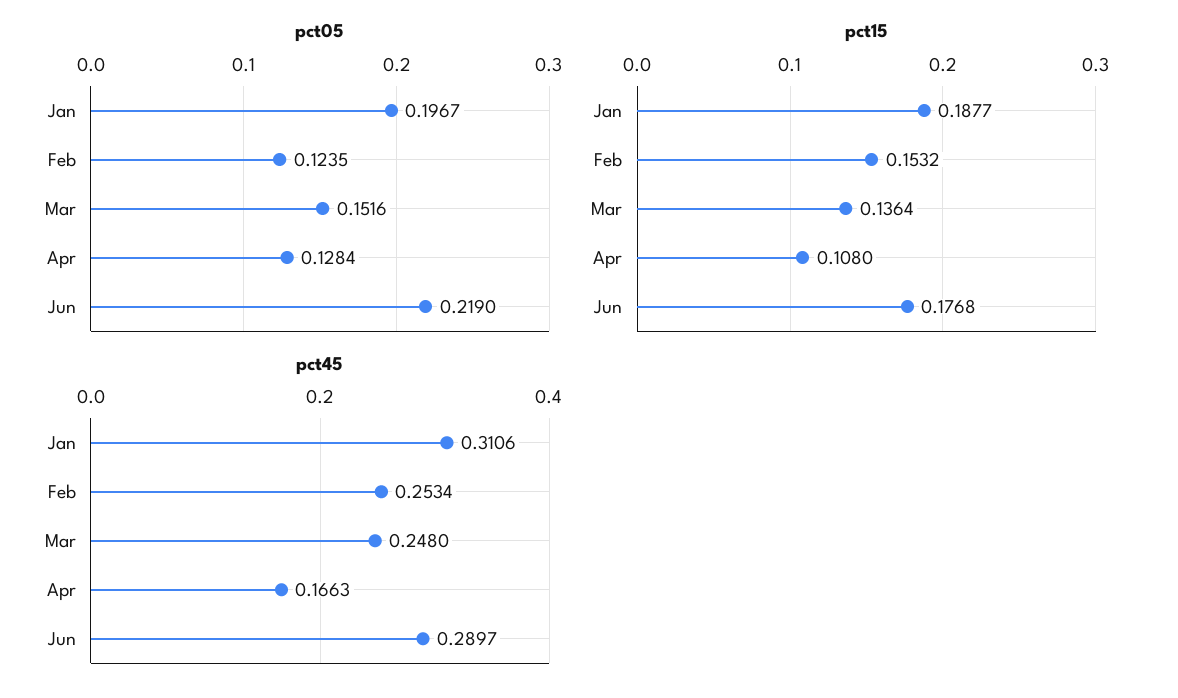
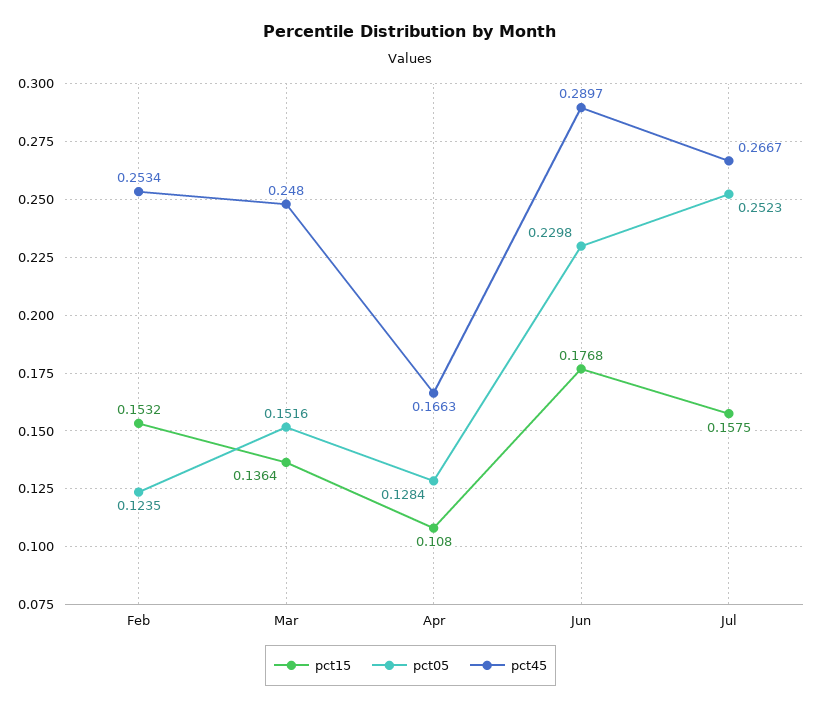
pct05, Jan: 0.1967 -> none
pct05, Jun: 0.219 -> 0.2298
pct15, Jan: 0.1877 -> none
pct45, Jan: 0.3106 -> none
pct15, Jul: none -> 0.1575
pct05, Jul: none -> 0.2523
pct45, Jul: none -> 0.2667

